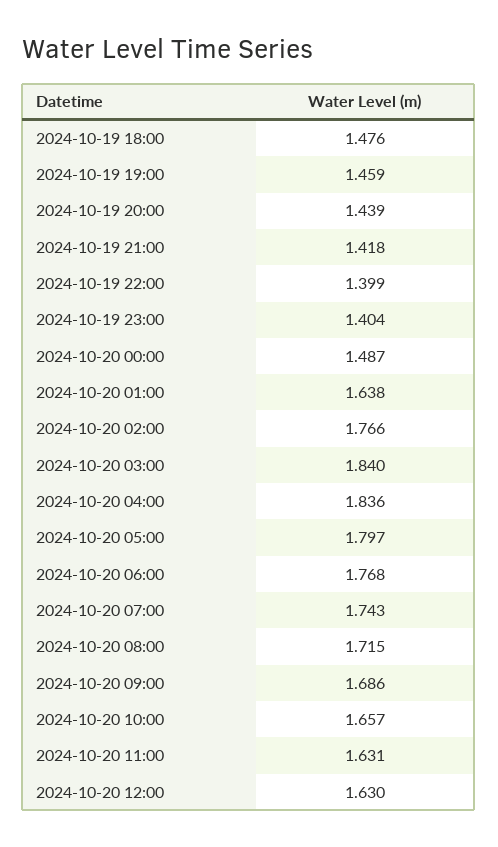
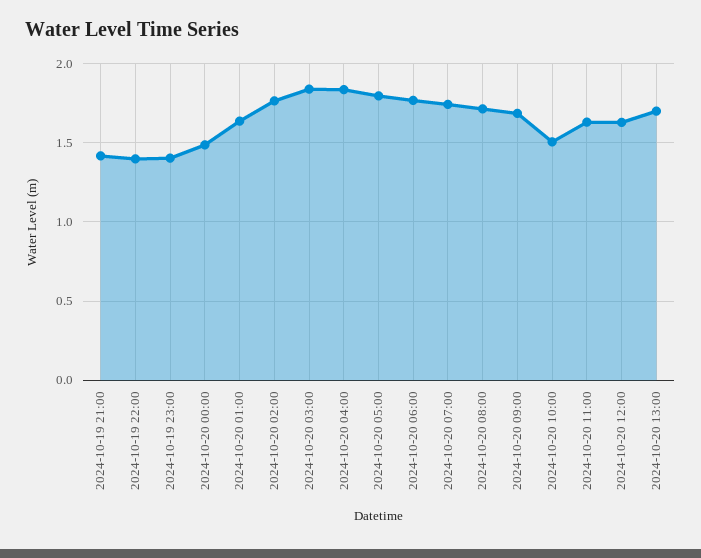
2024-10-19 18:00: 1.476 -> none
2024-10-19 19:00: 1.459 -> none
2024-10-19 20:00: 1.439 -> none
2024-10-20 10:00: 1.657 -> 1.5
2024-10-20 13:00: none -> 1.7

